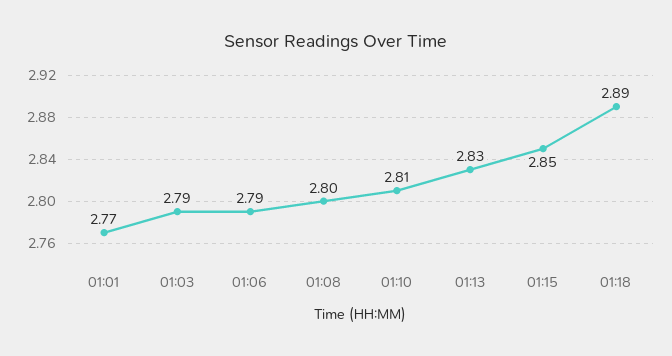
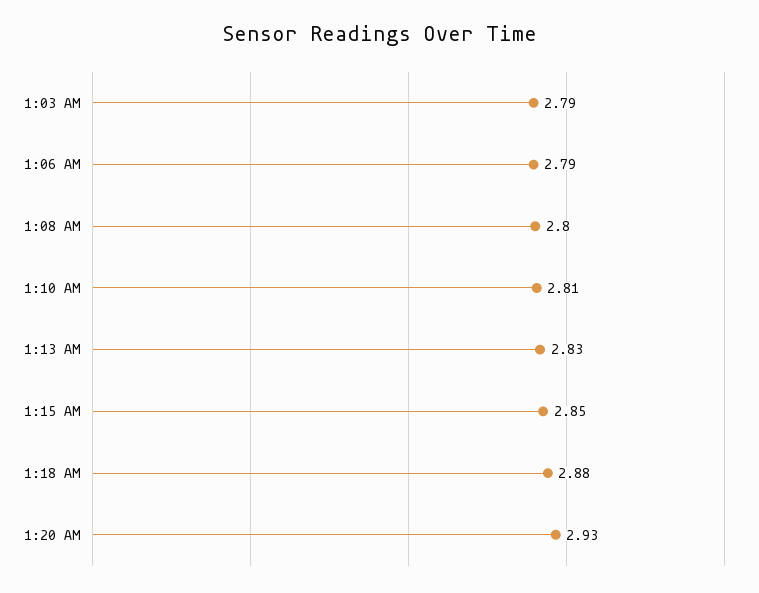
01:01: 2.77 -> none
01:18: 2.89 -> 2.88
1:20 AM: none -> 2.93

